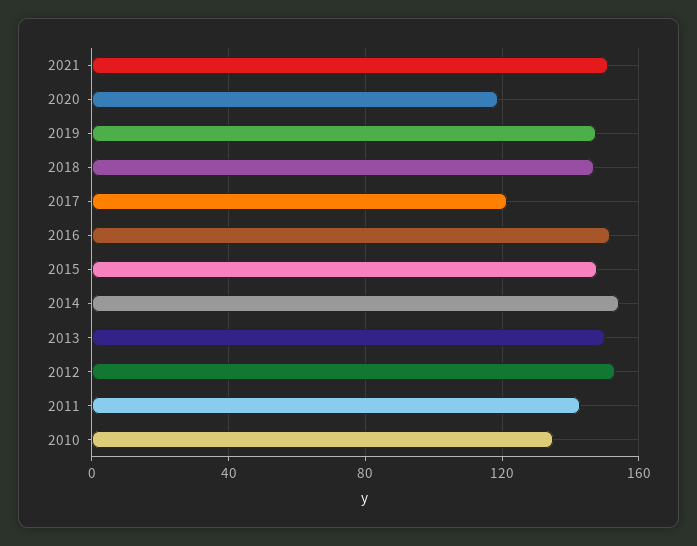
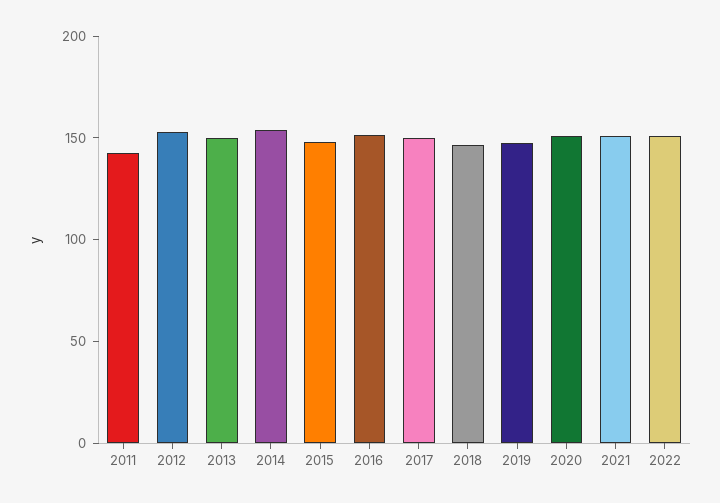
2020: 120 -> 150
2017: 120 -> 150
2010: 135 -> none
2022: none -> 150

